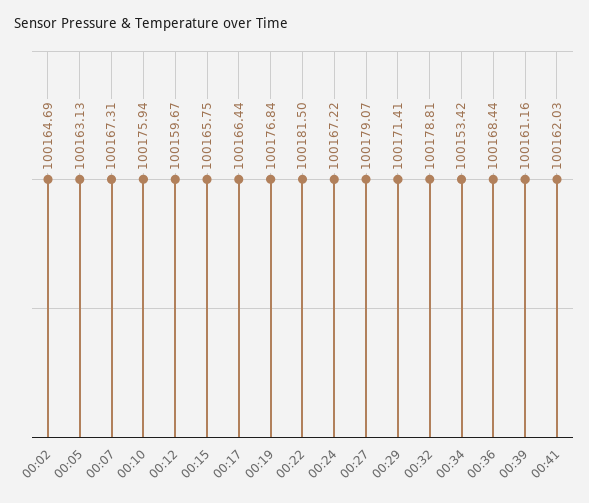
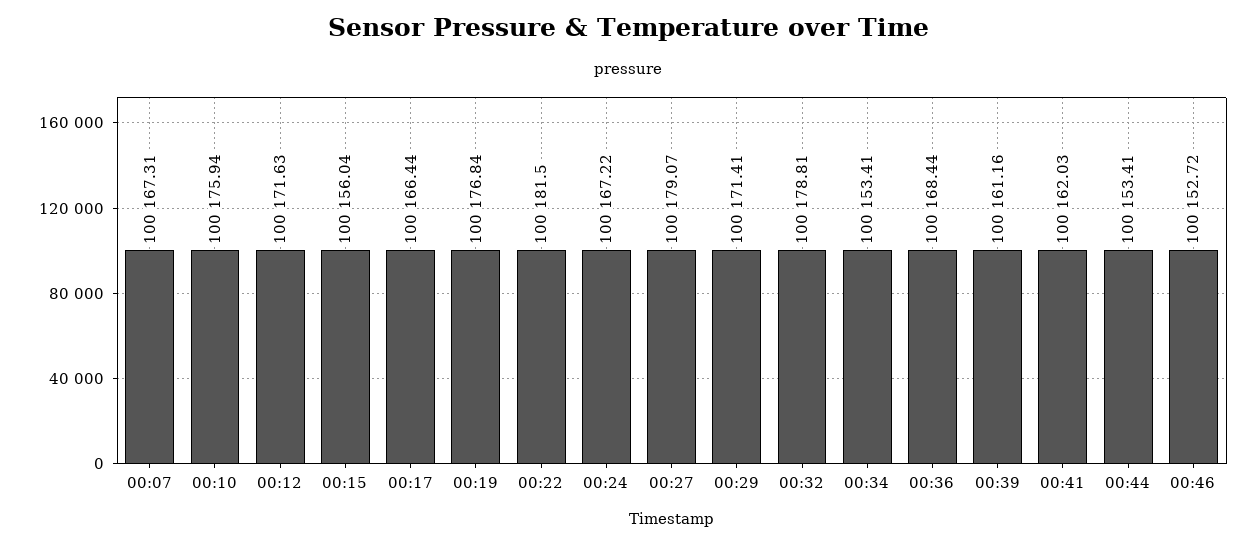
00:02: 100164.69 -> none
00:05: 100163.13 -> none
00:12: 100159.67 -> 100171.63
00:15: 100165.75 -> 100156.04
00:34: 100153.42 -> 100153.41
00:44: none -> 100153.41
00:46: none -> 100152.72

